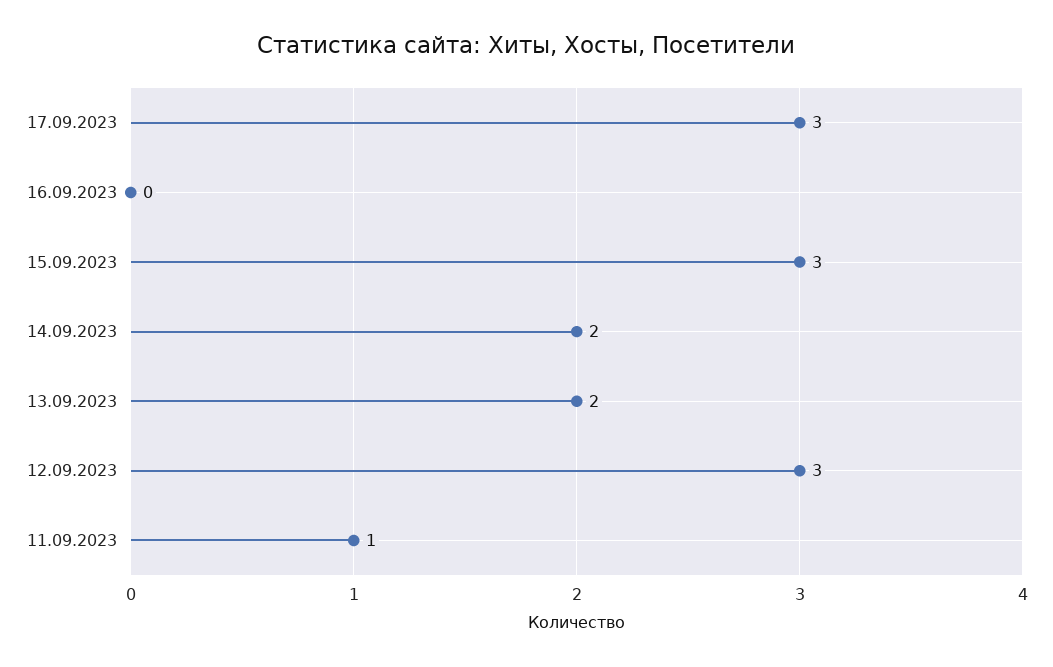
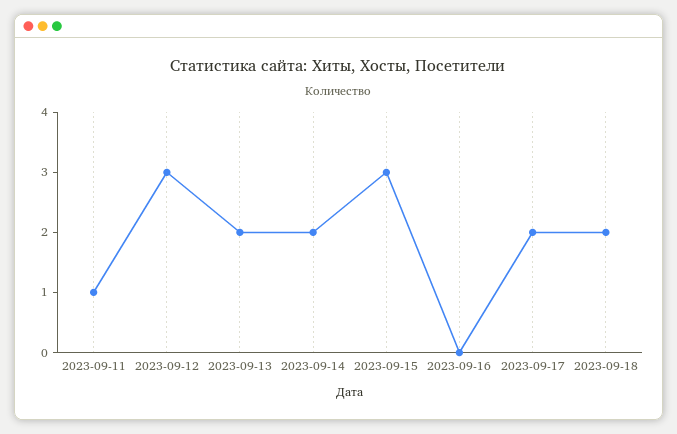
17.09.2023: 3 -> 2
2023-09-18: none -> 2

